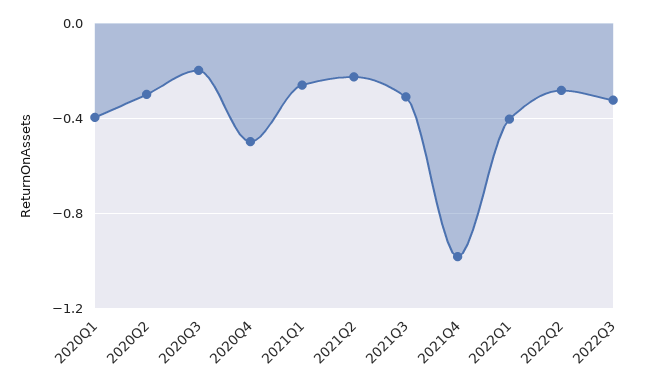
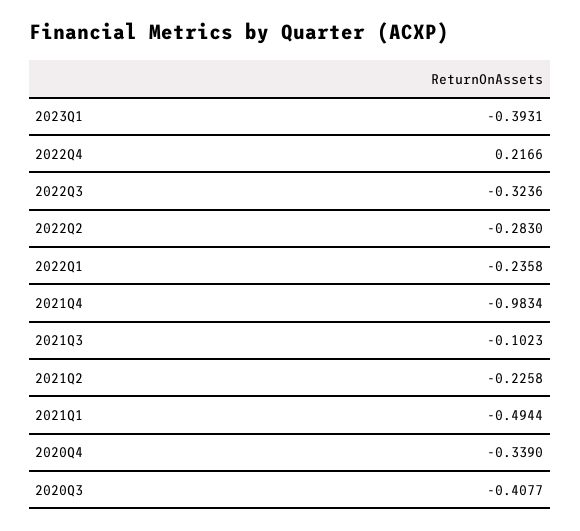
2020Q1: -0.4 -> none
2020Q2: -0.3 -> none
2020Q3: -0.2 -> -0.4077
2020Q4: -0.5 -> -0.339
2021Q1: -0.25 -> -0.4944
2021Q3: -0.3 -> -0.1023
2022Q1: -0.4 -> -0.2358
2023Q1: none -> -0.3931
2022Q4: none -> 0.2166

